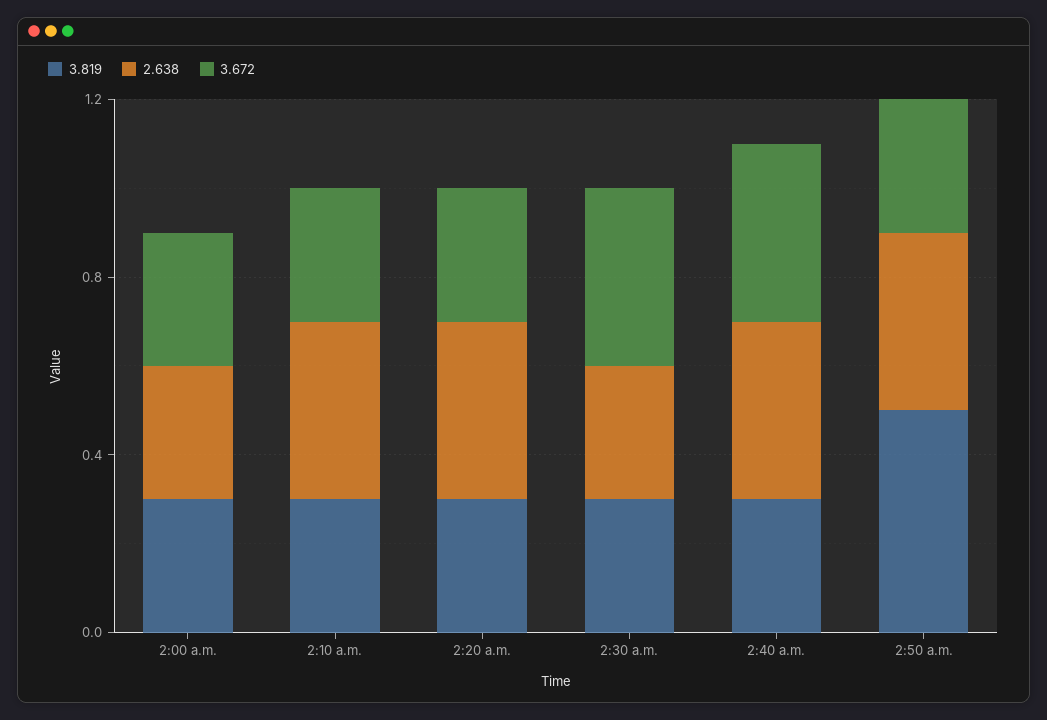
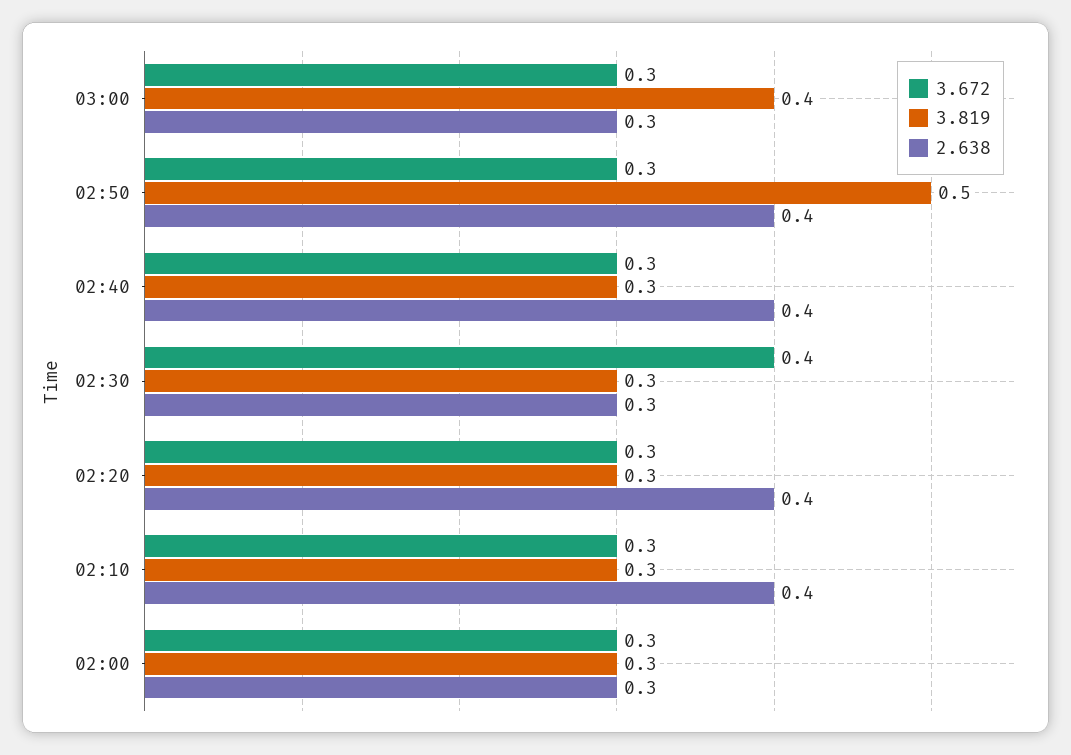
3.672, 2:40 a.m.: 0.4 -> 0.3
3.672, 03:00: none -> 0.3
3.819, 03:00: none -> 0.4
2.638, 03:00: none -> 0.3

